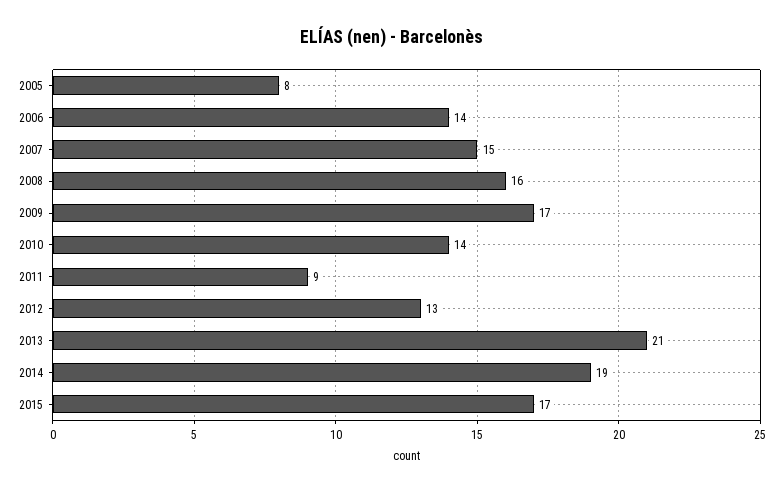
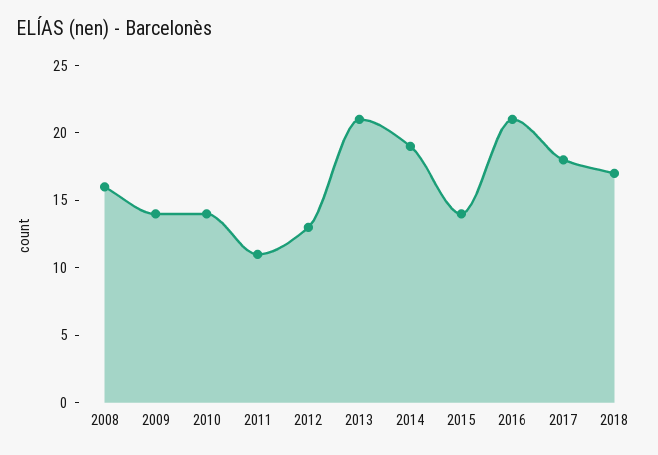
2005: 8 -> none
2006: 14 -> none
2007: 15 -> none
2009: 17 -> 14
2011: 9 -> 11
2015: 17 -> 14
2016: none -> 21
2017: none -> 18
2018: none -> 17

